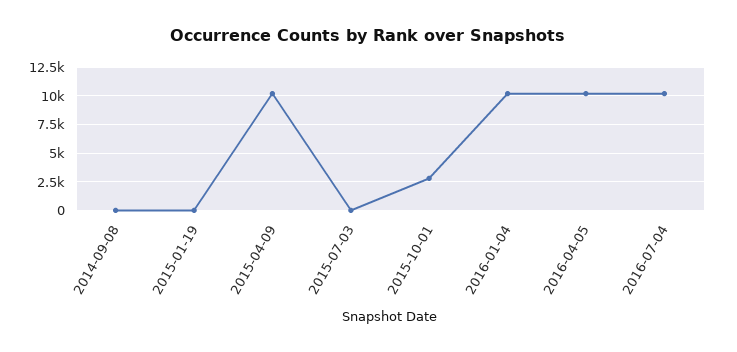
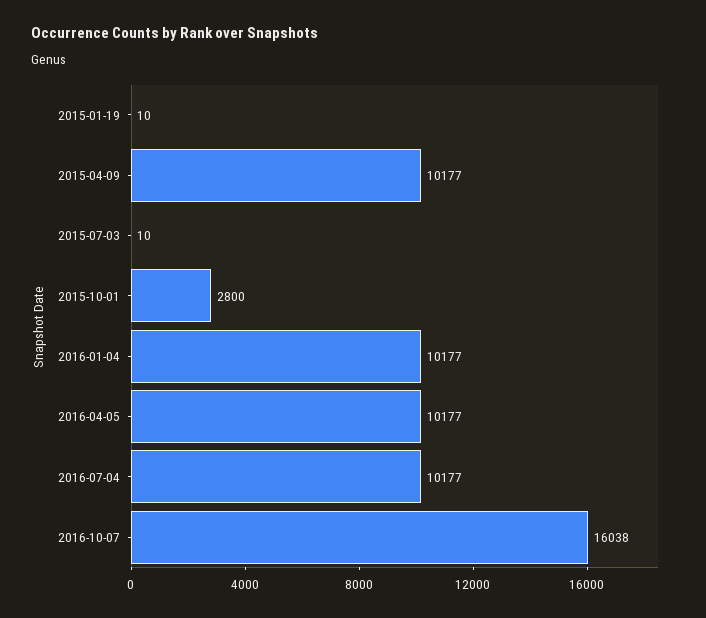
2014-09-08: 0 -> none
2016-10-07: none -> 16038

